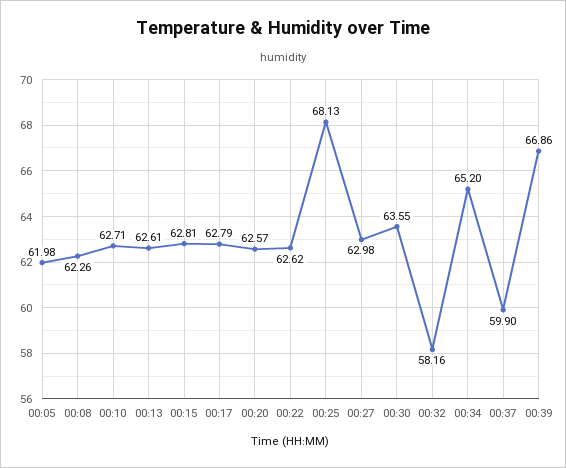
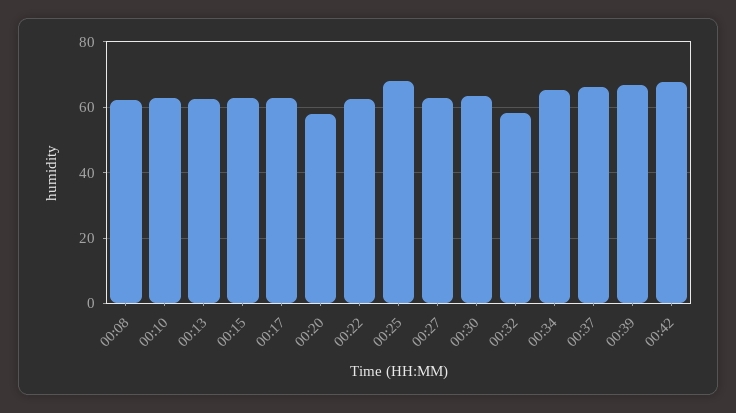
00:05: 61.98 -> none
00:20: 62.57 -> 58
00:37: 59.9 -> 66
00:42: none -> 68

